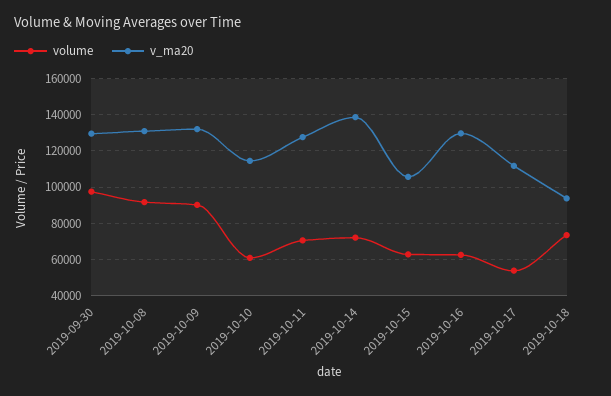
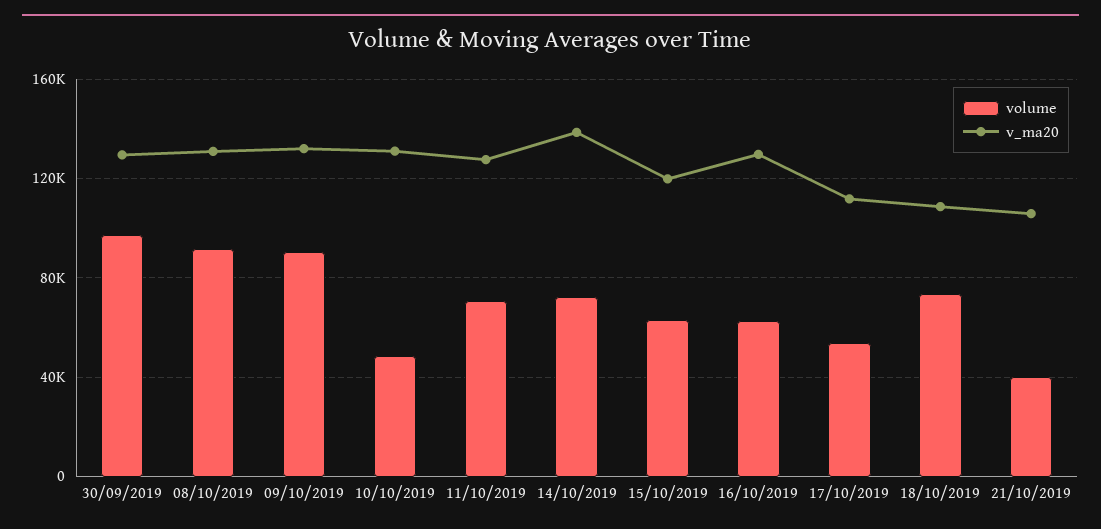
volume, 2019-10-10: 60000 -> 50000
v_ma20, 2019-10-10: 115000 -> 130000
v_ma20, 2019-10-15: 105000 -> 120000
v_ma20, 2019-10-18: 95000 -> 110000
volume, 21/10/2019: none -> 40000
v_ma20, 21/10/2019: none -> 105000

